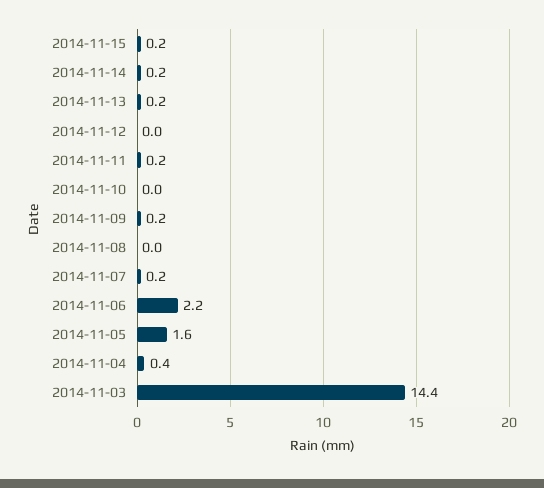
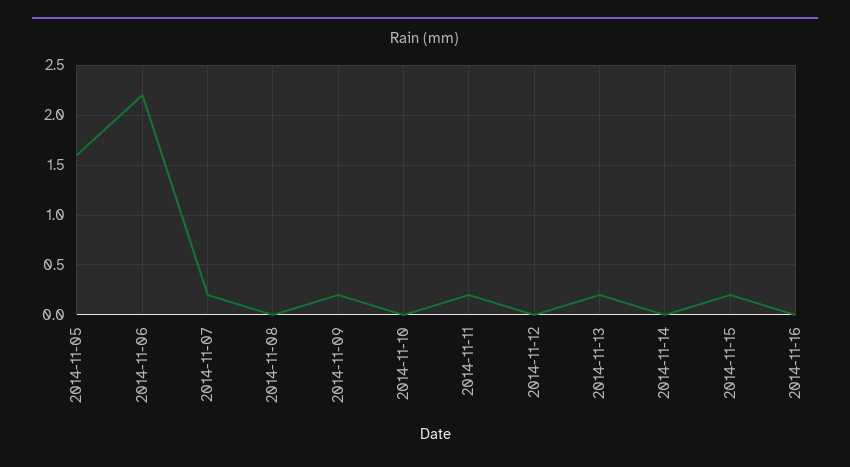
2014-11-14: 0.2 -> 0
2014-11-04: 0.4 -> none
2014-11-03: 14.4 -> none
2014-11-16: none -> 0

